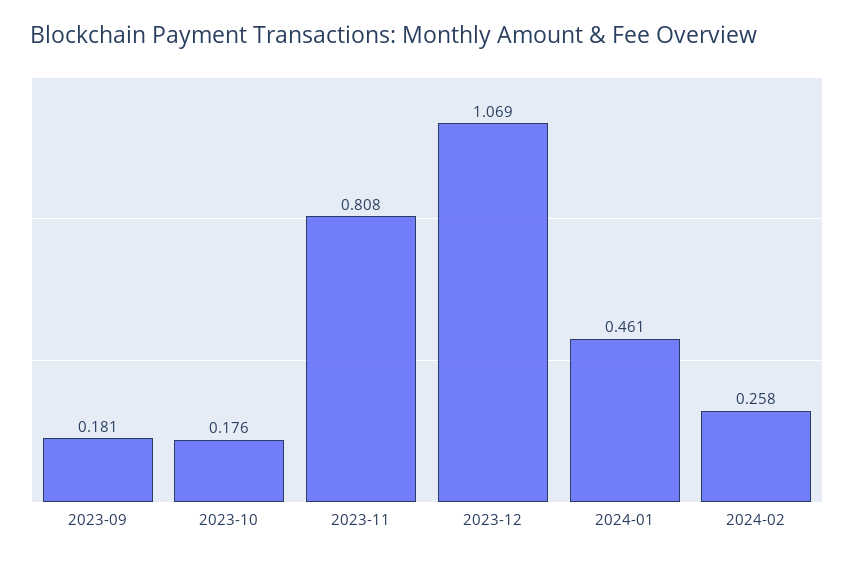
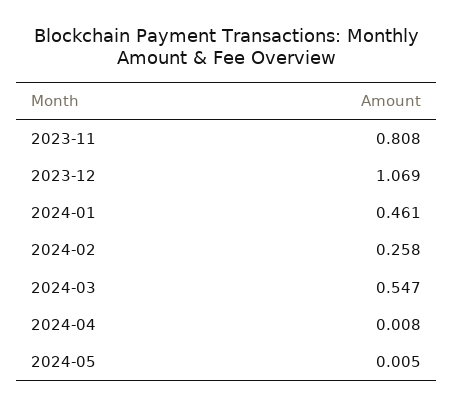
2023-09: 0.181 -> none
2023-10: 0.176 -> none
2024-03: none -> 0.547
2024-04: none -> 0.008
2024-05: none -> 0.005

